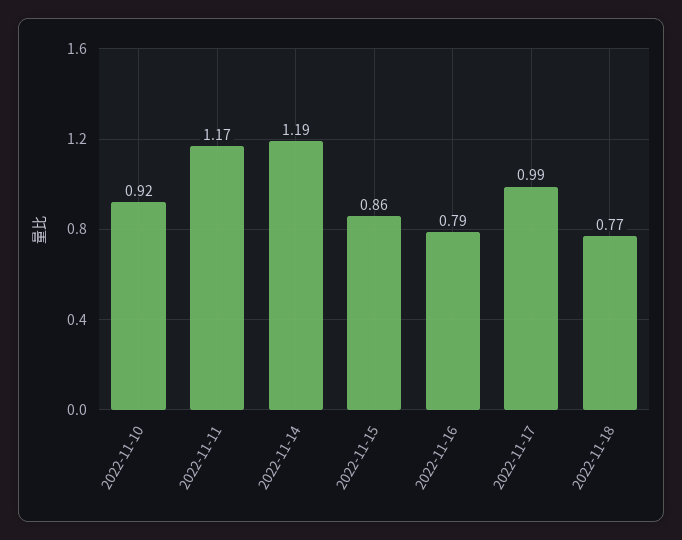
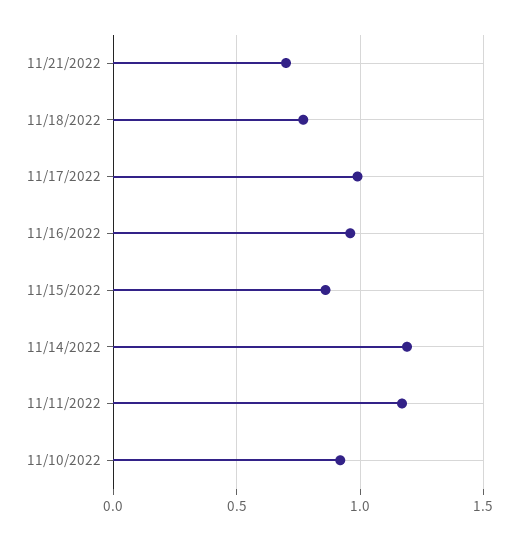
2022-11-16: 0.79 -> 0.95
11/21/2022: none -> 0.7

